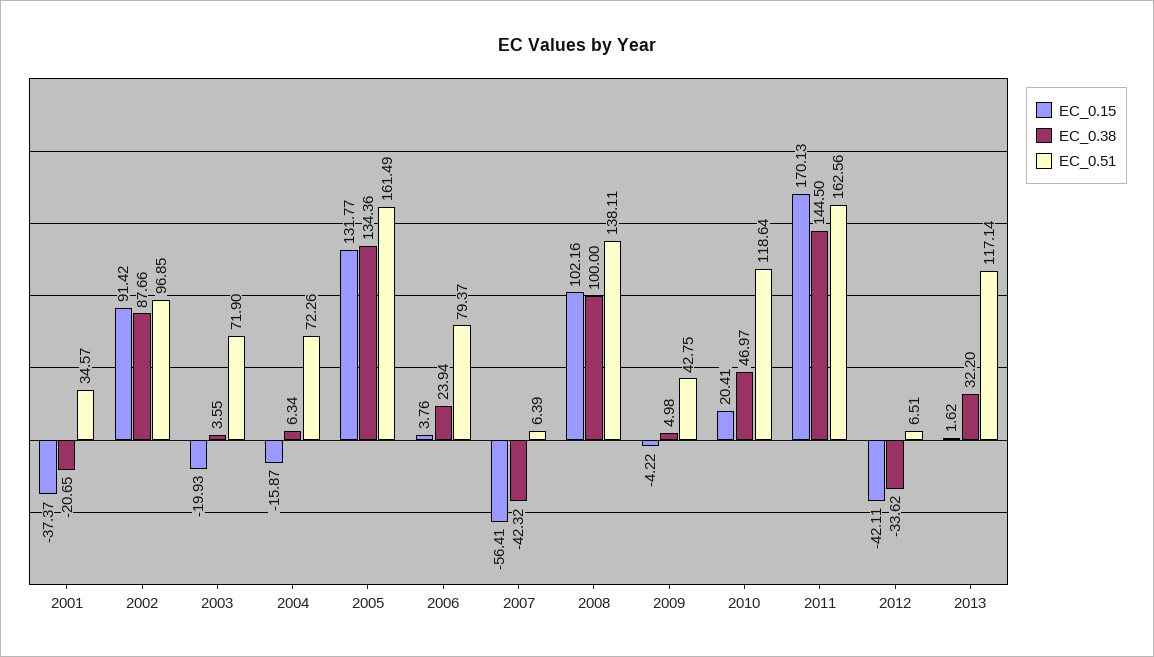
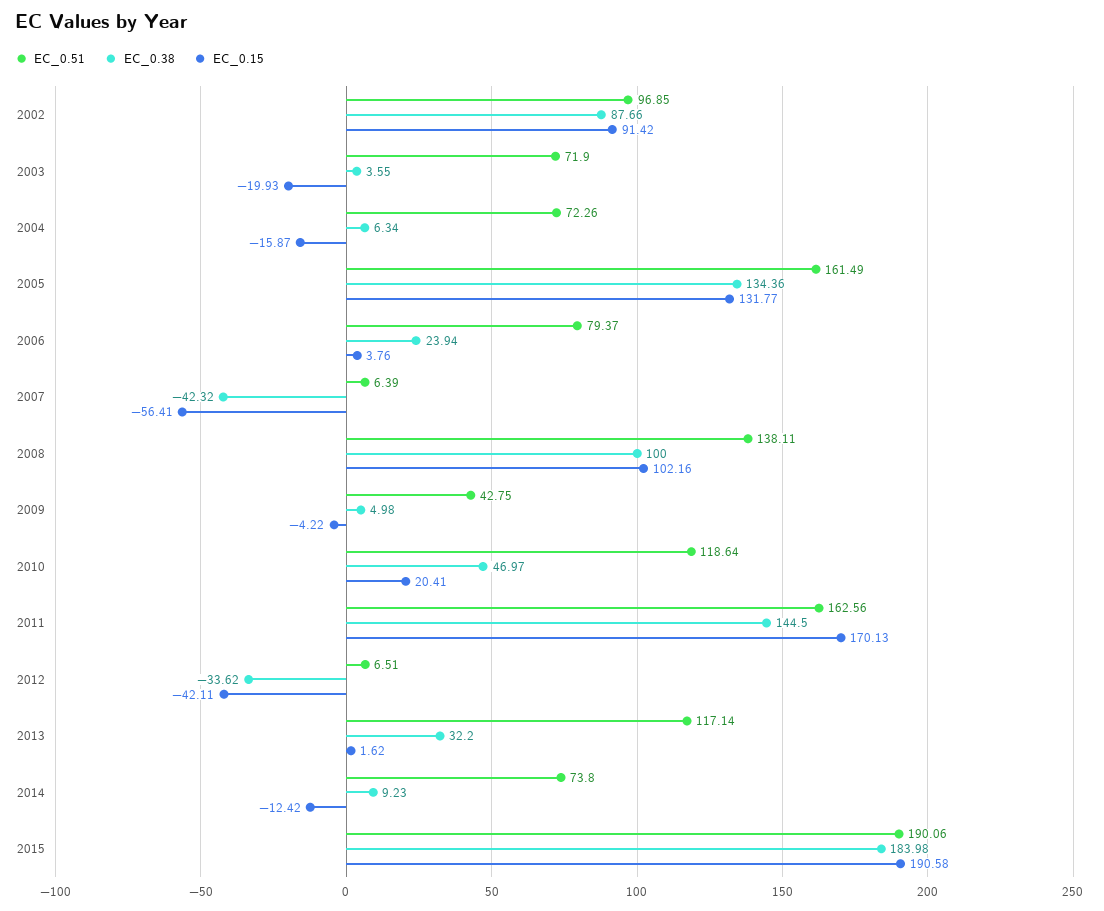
EC_0.15, 2001: -37.37 -> none
EC_0.38, 2001: -20.65 -> none
EC_0.51, 2001: 34.57 -> none
EC_0.51, 2014: none -> 73.8
EC_0.38, 2014: none -> 9.23
EC_0.15, 2014: none -> -12.42
EC_0.51, 2015: none -> 190.06
EC_0.38, 2015: none -> 183.98
EC_0.15, 2015: none -> 190.58

